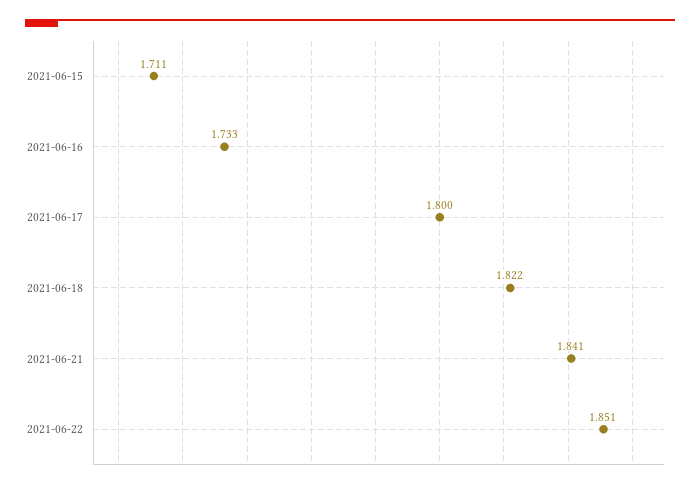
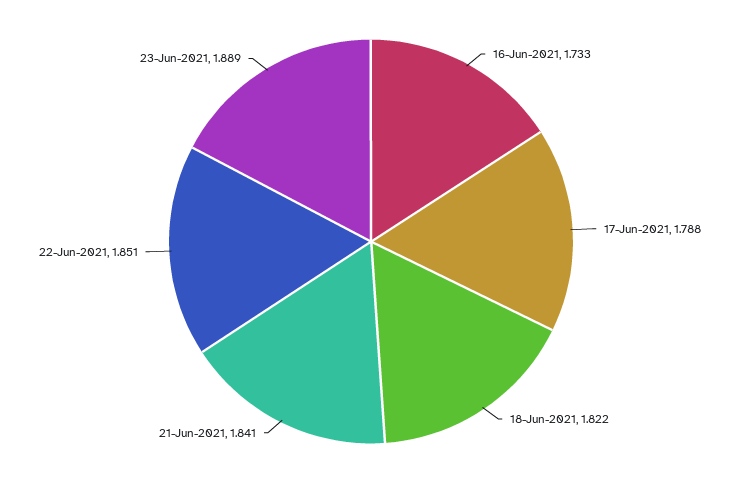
2021-06-15: 1.711 -> none
2021-06-17: 1.8 -> 1.788
23-Jun-2021: none -> 1.889

